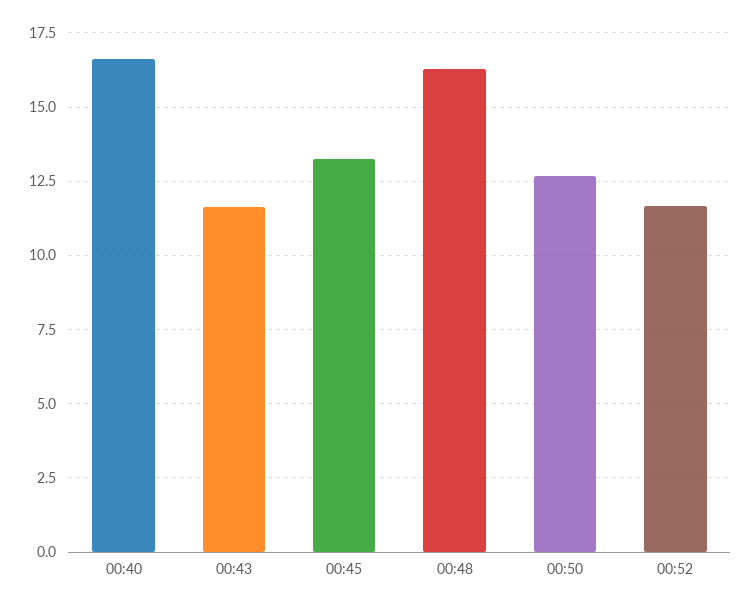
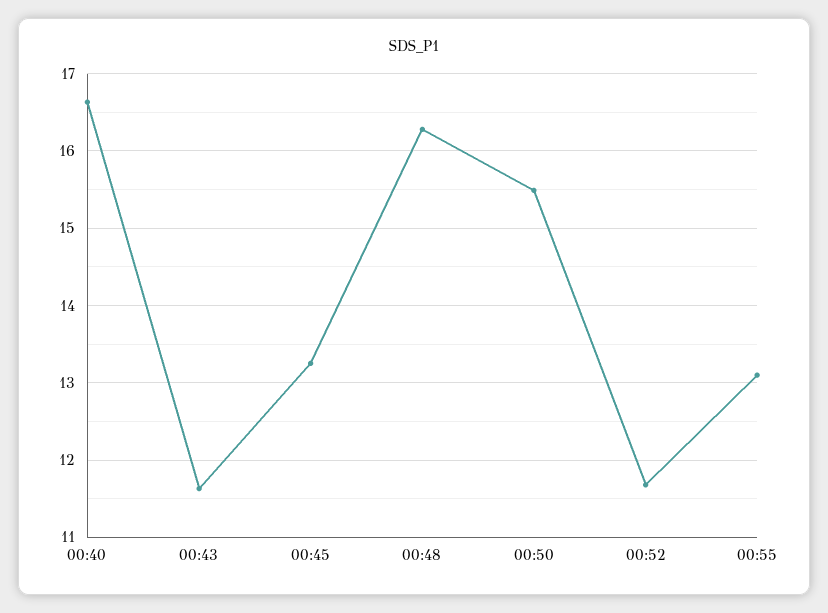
00:50: 12.75 -> 15.5
00:55: none -> 13.1

